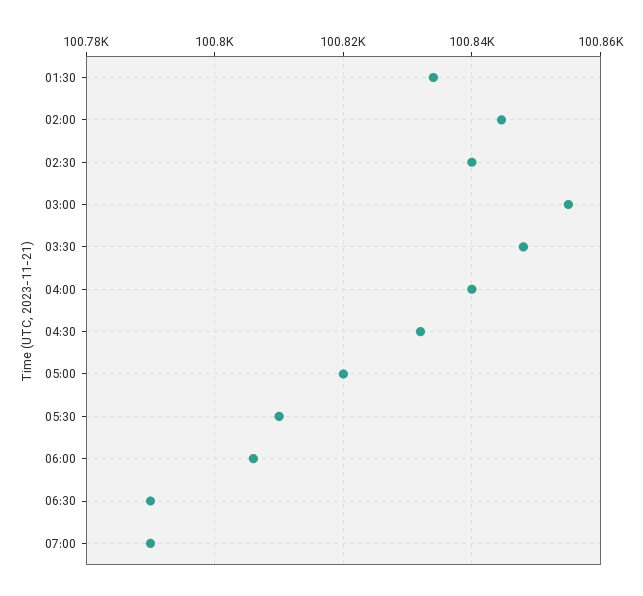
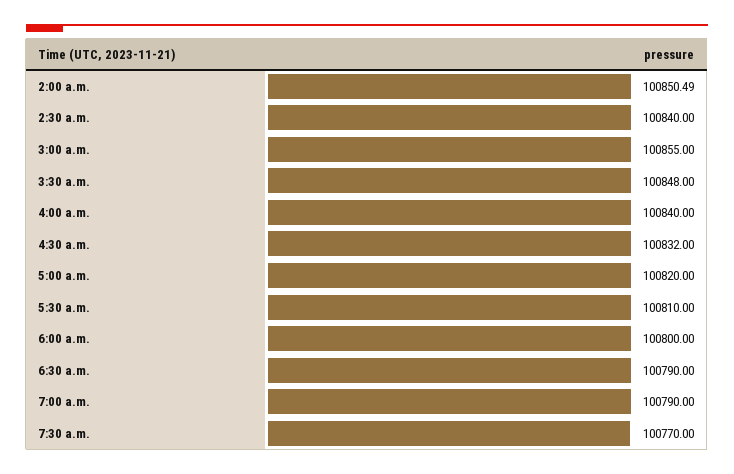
01:30: 100834 -> none
02:00: 100844 -> 100850.49
06:00: 100806 -> 100800
7:30 a.m.: none -> 100770

